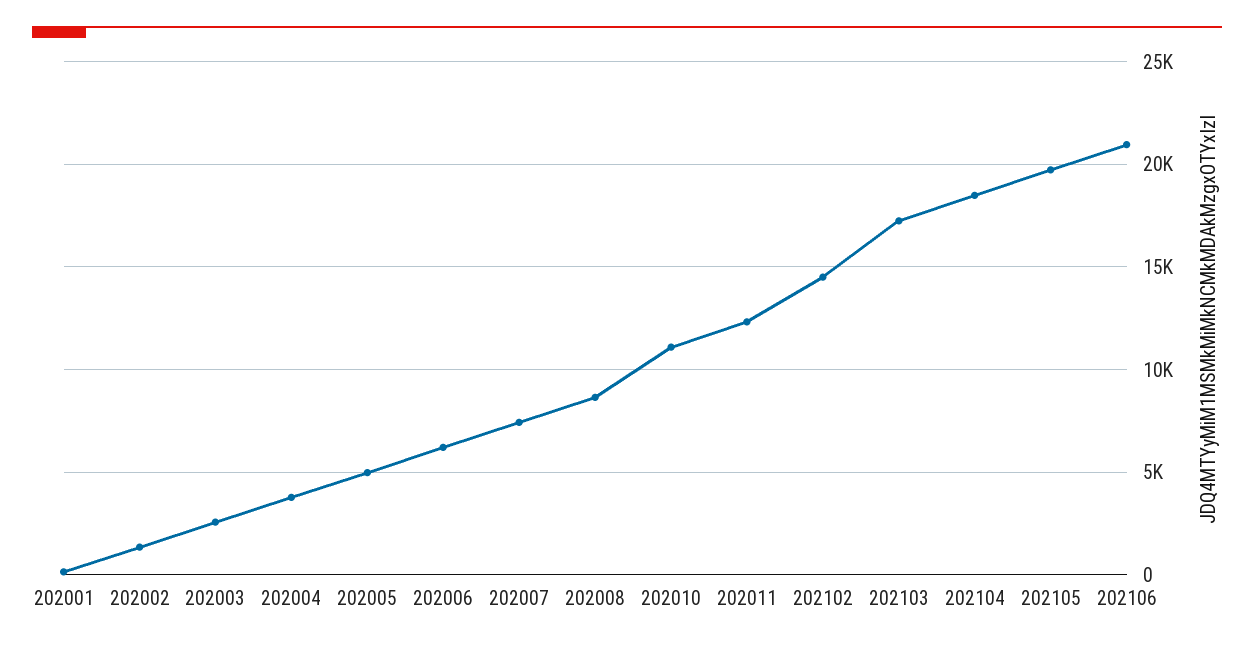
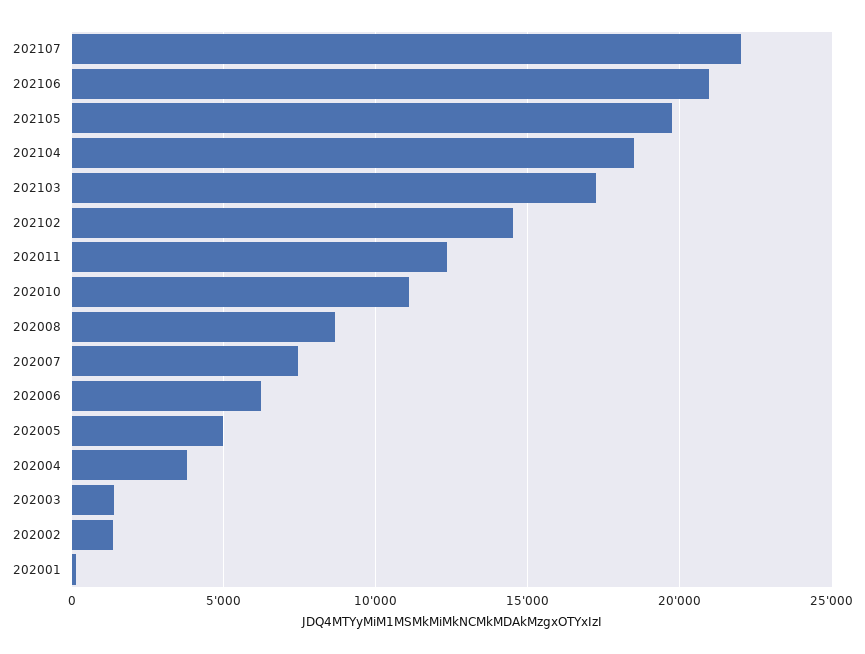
202003: 2500 -> 1500
202107: none -> 22000

